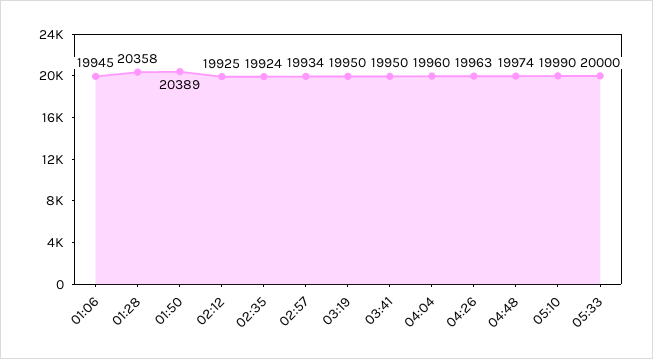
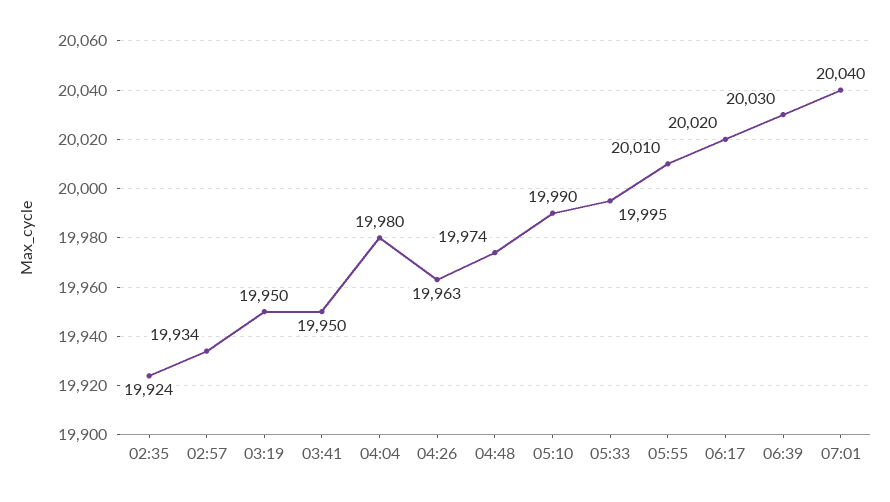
01:06: 19945 -> none
01:28: 20358 -> none
01:50: 20389 -> none
02:12: 19925 -> none
04:04: 19960 -> 19980
05:33: 20000 -> 19995
05:55: none -> 20010
06:17: none -> 20020
06:39: none -> 20030
07:01: none -> 20040

